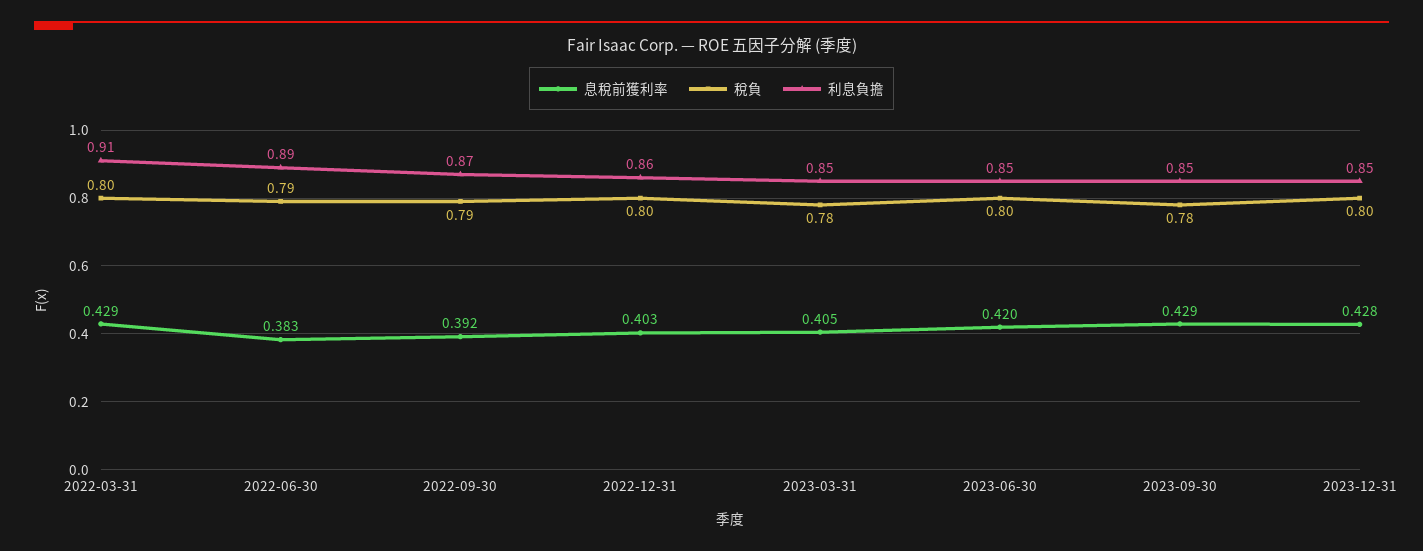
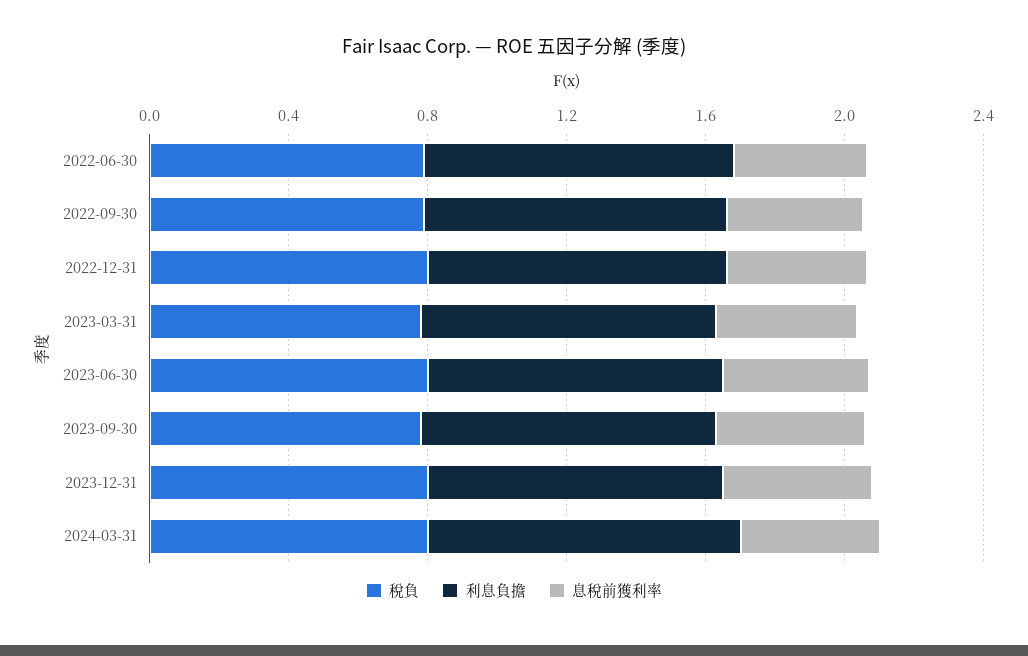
息稅前獲利率, 2022-03-31: 0.429 -> none
稅負, 2022-03-31: 0.8 -> none
利息負擔, 2022-03-31: 0.91 -> none
稅負, 2024-03-31: none -> 0.8
利息負擔, 2024-03-31: none -> 0.9
息稅前獲利率, 2024-03-31: none -> 0.4

